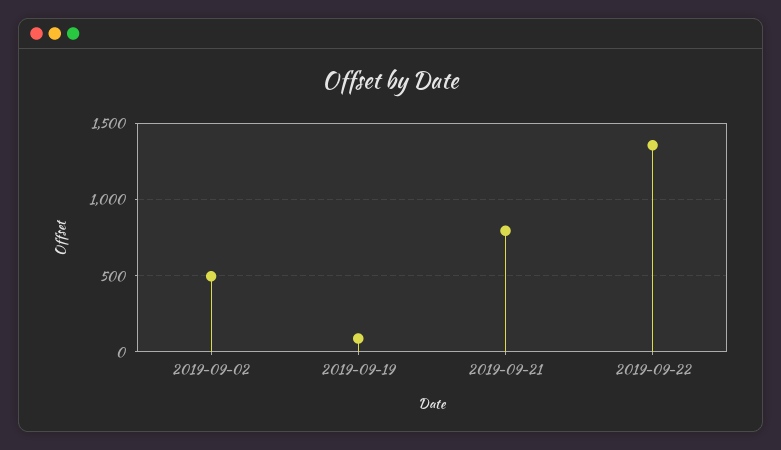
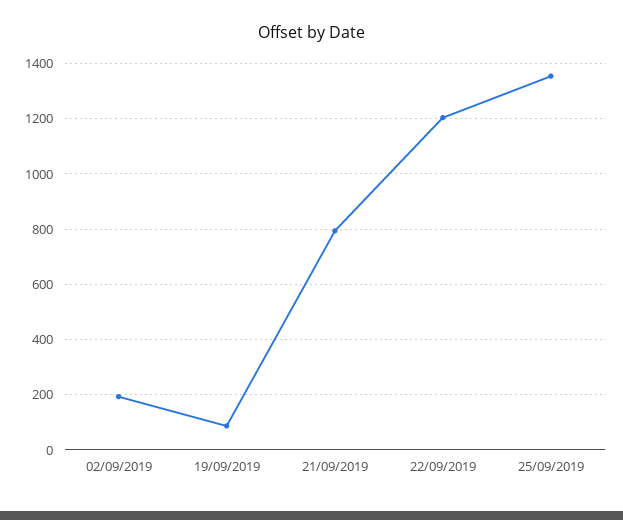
2019-09-02: 500 -> 200
2019-09-22: 1350 -> 1200
25/09/2019: none -> 1350

